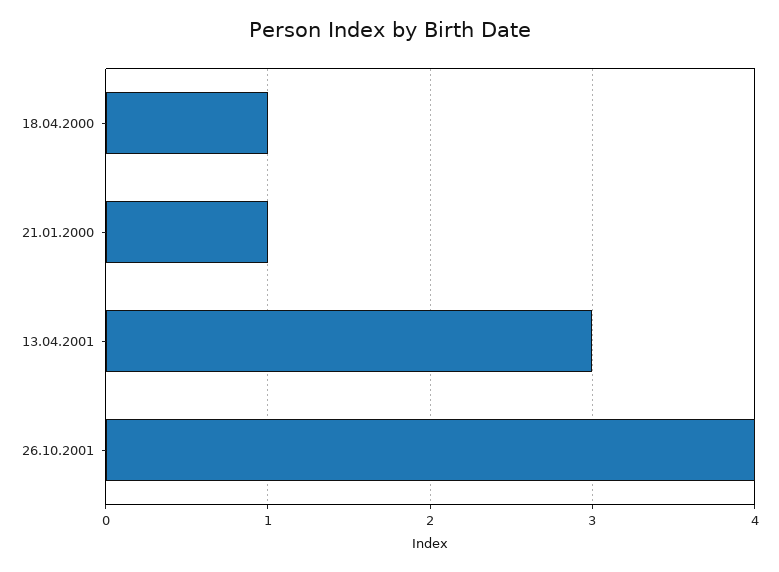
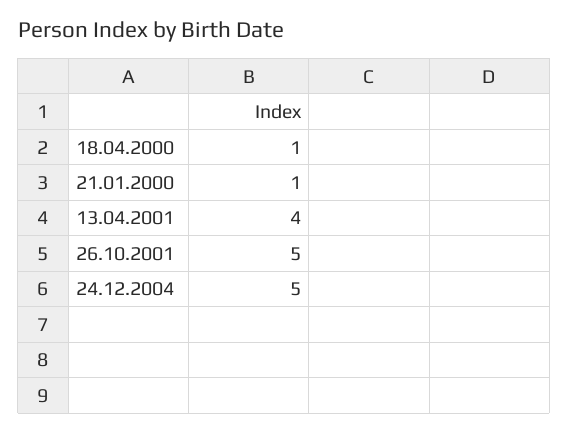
13.04.2001: 3 -> 4
26.10.2001: 4 -> 5
24.12.2004: none -> 5

